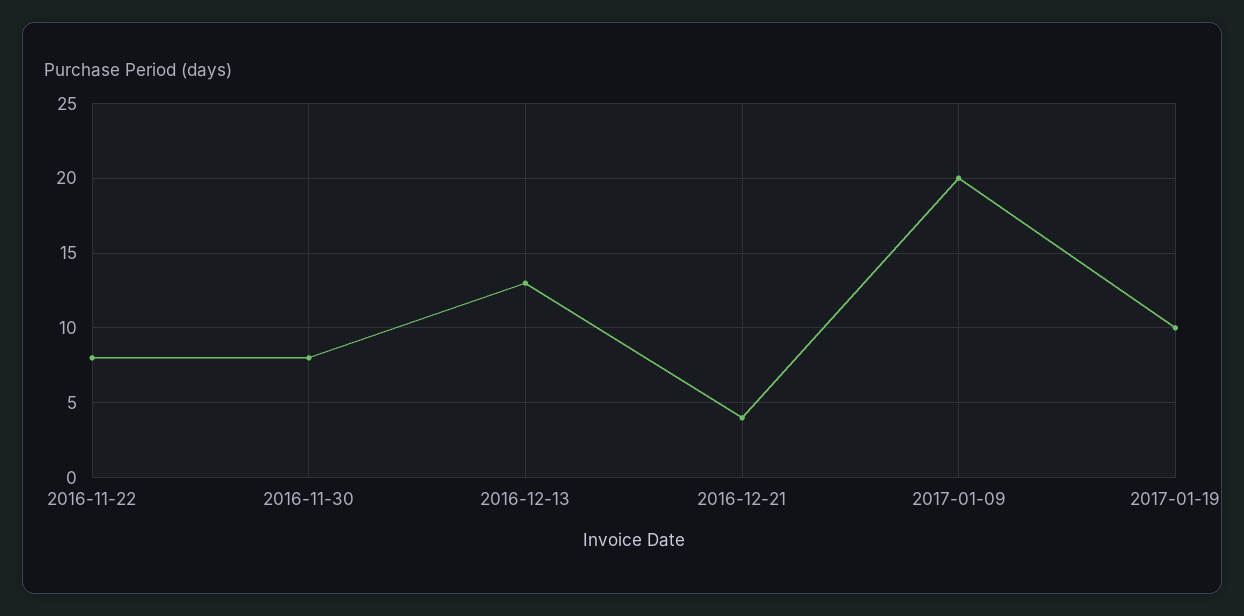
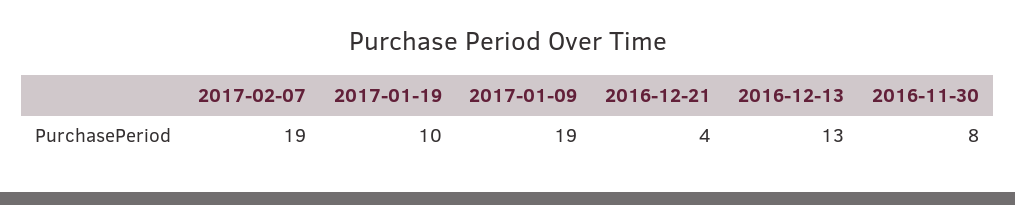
2016-11-22: 8 -> none
2017-01-09: 20 -> 19
2017-02-07: none -> 19

